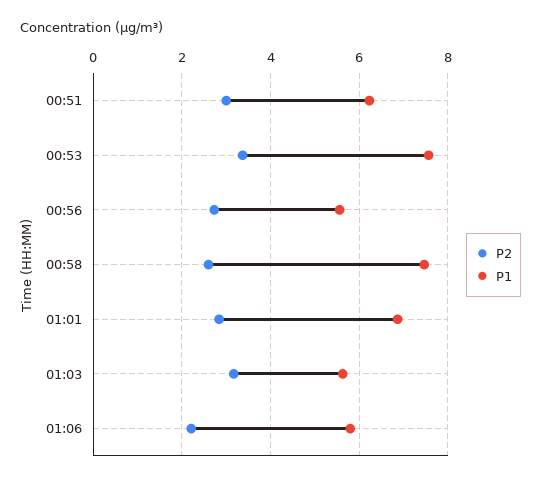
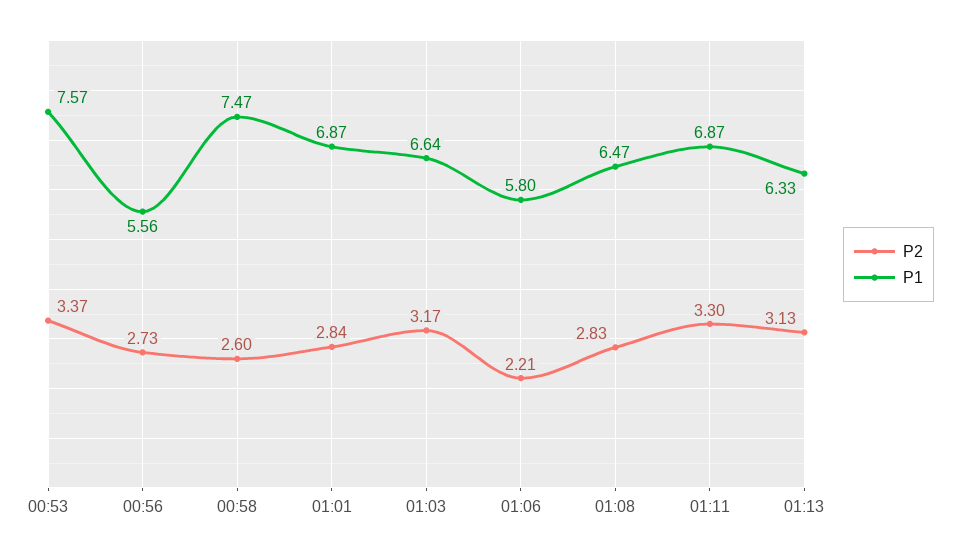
P2, 00:51: 3 -> none
P1, 00:51: 6.2 -> none
P1, 01:03: 5.6 -> 6.64
P2, 01:08: none -> 2.83
P1, 01:08: none -> 6.47
P2, 01:11: none -> 3.3
P1, 01:11: none -> 6.87
P2, 01:13: none -> 3.13
P1, 01:13: none -> 6.33

